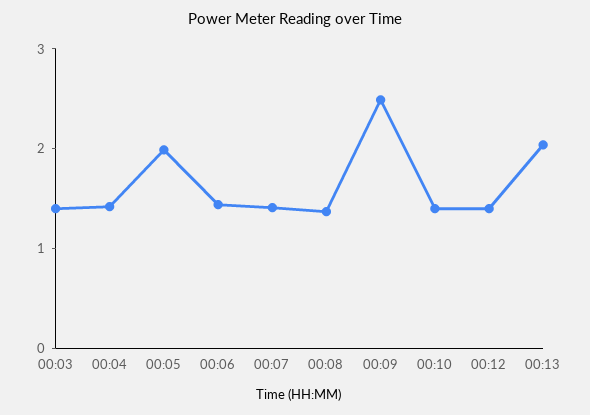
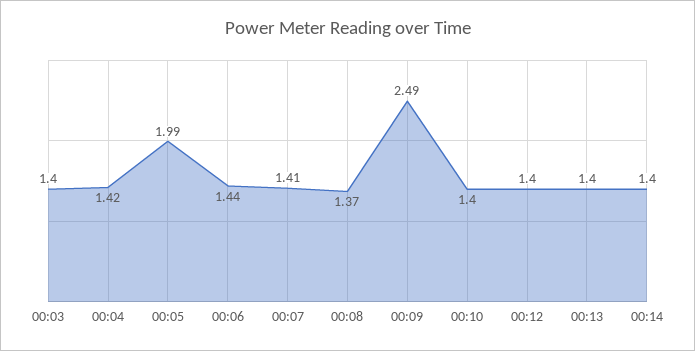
00:13: 2 -> 1.4
00:14: none -> 1.4

